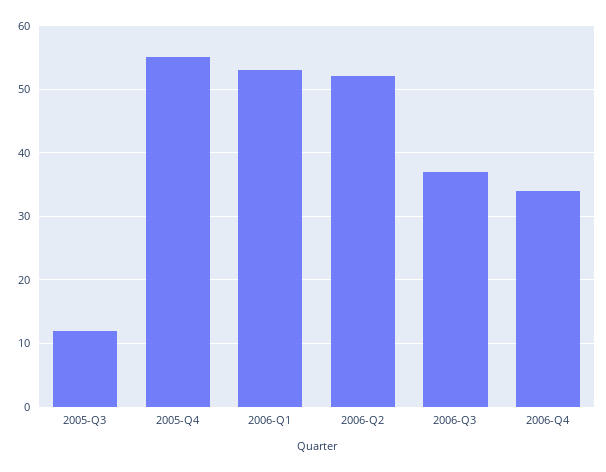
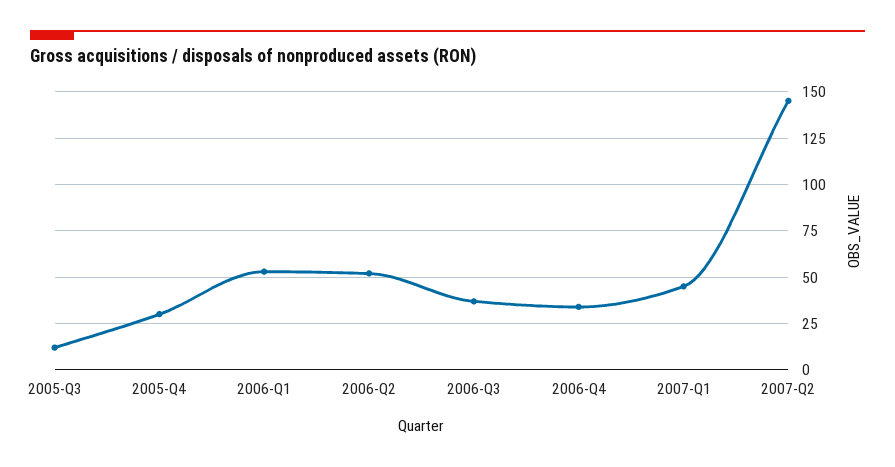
2005-Q4: 55 -> 30
2007-Q1: none -> 45
2007-Q2: none -> 145

